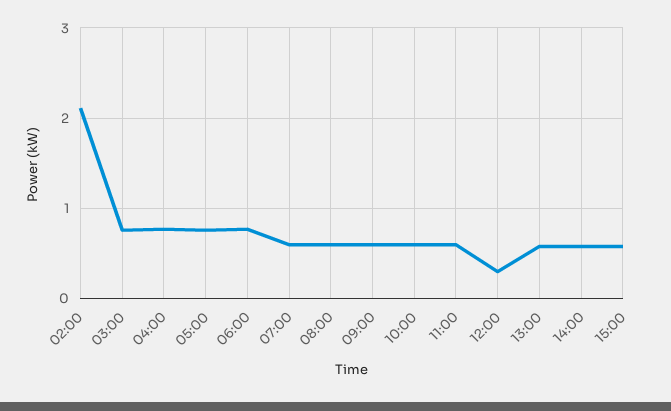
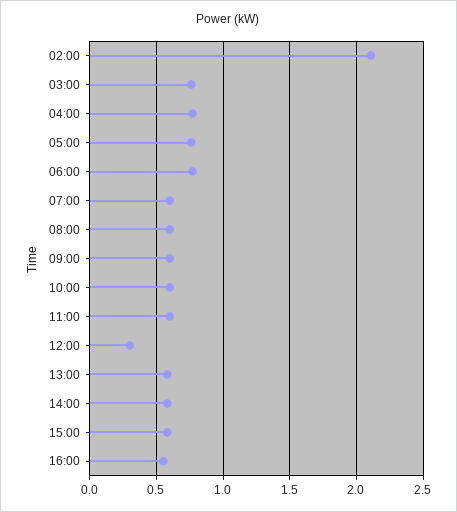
16:00: none -> 0.55

